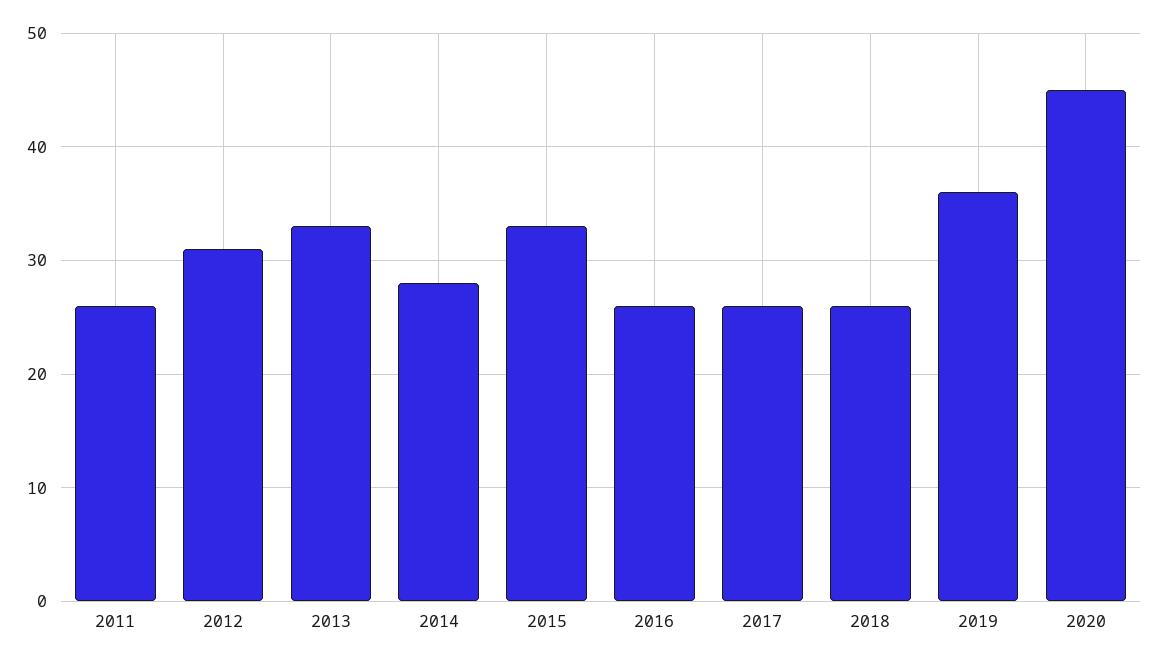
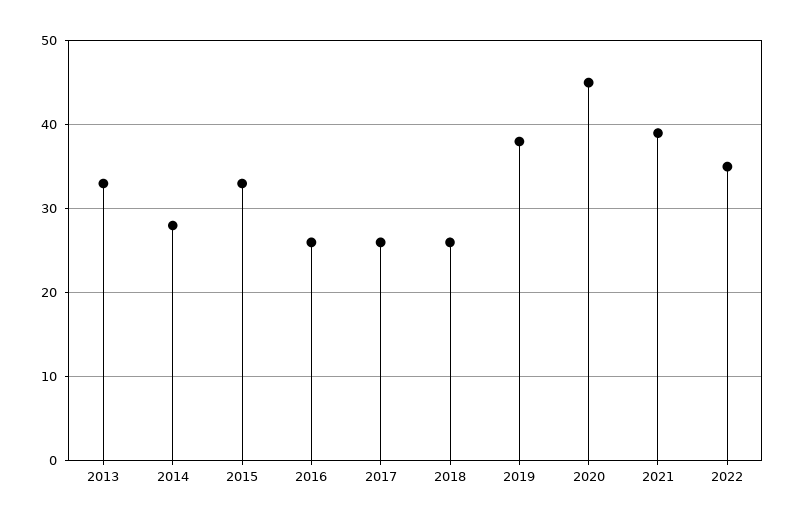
2011: 26 -> none
2012: 31 -> none
2019: 36 -> 38
2021: none -> 39
2022: none -> 35

